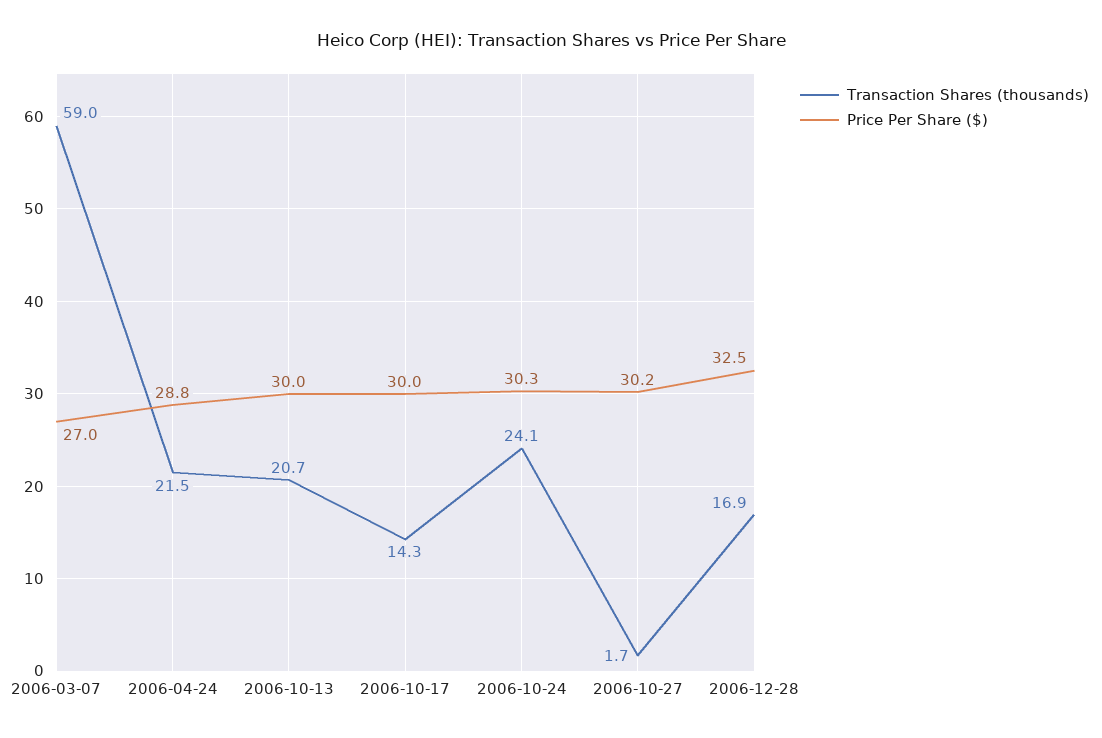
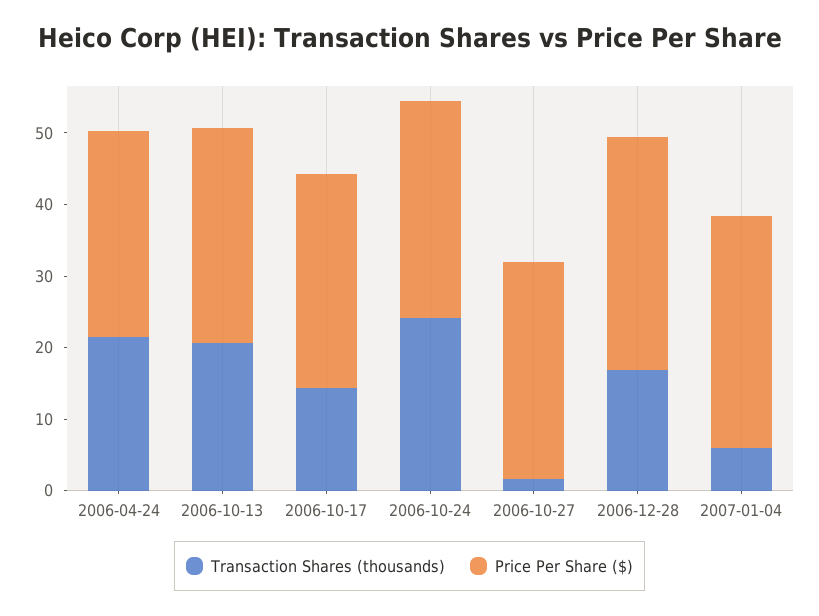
Transaction Shares (thousands), 2006-03-07: 59 -> none
Price Per Share ($), 2006-03-07: 27 -> none
Transaction Shares (thousands), 2007-01-04: none -> 6
Price Per Share ($), 2007-01-04: none -> 32

